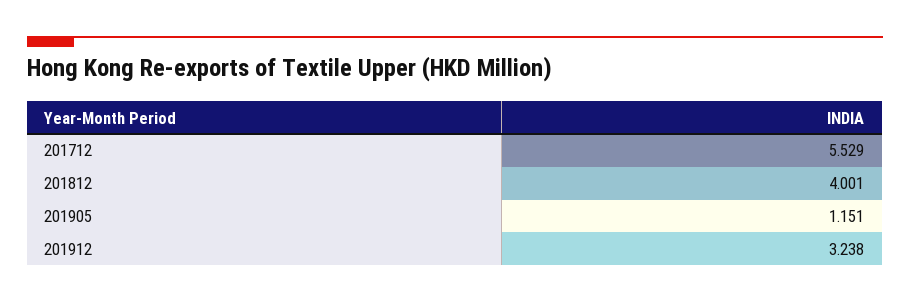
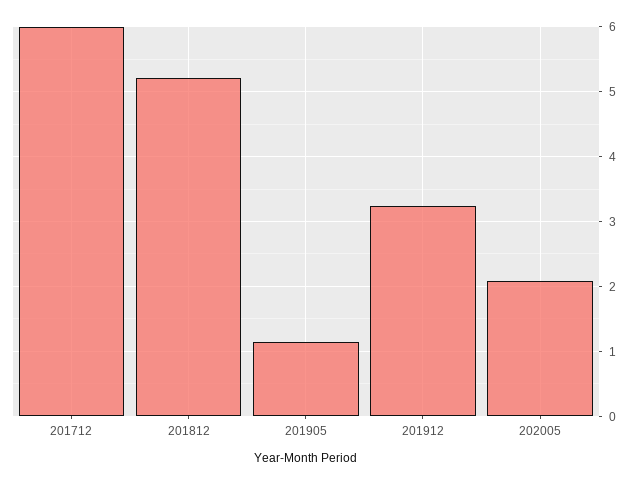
201712: 5.529 -> 6
201812: 4.001 -> 5.2
202005: none -> 2.1

